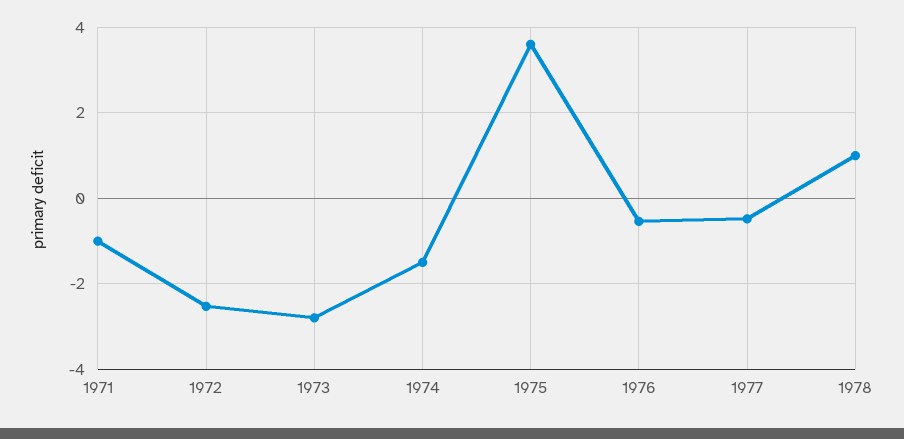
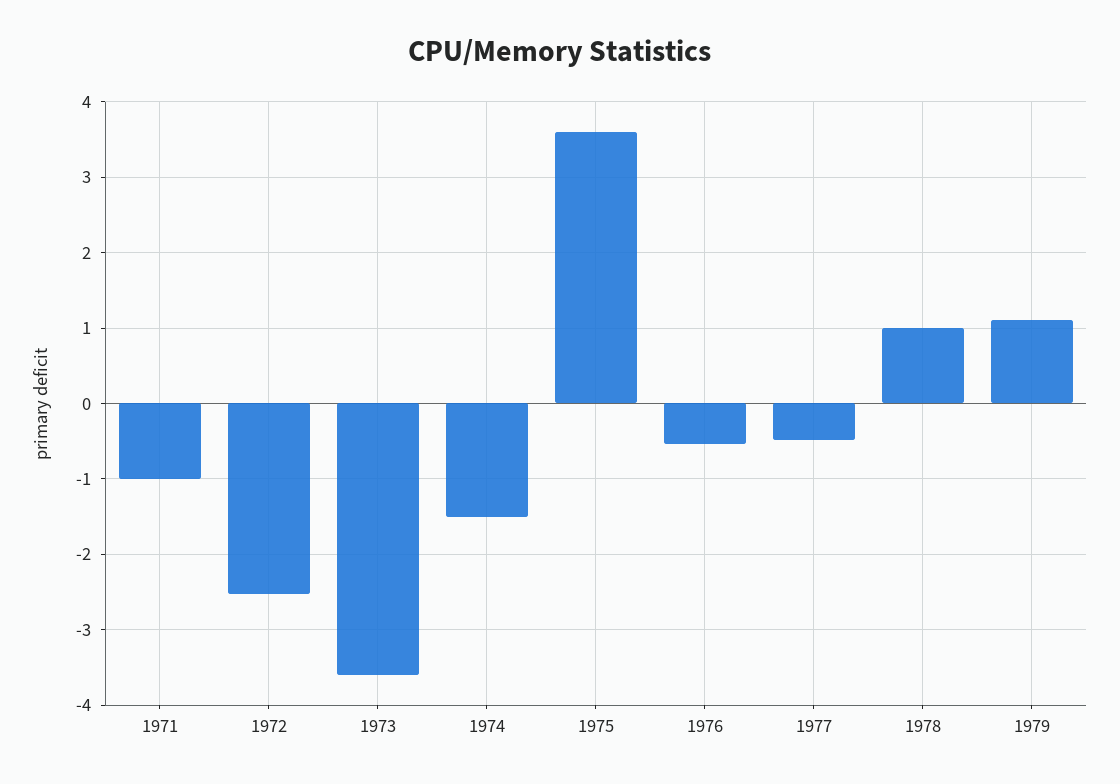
1973: -2.8 -> -3.6
1979: none -> 1.1

